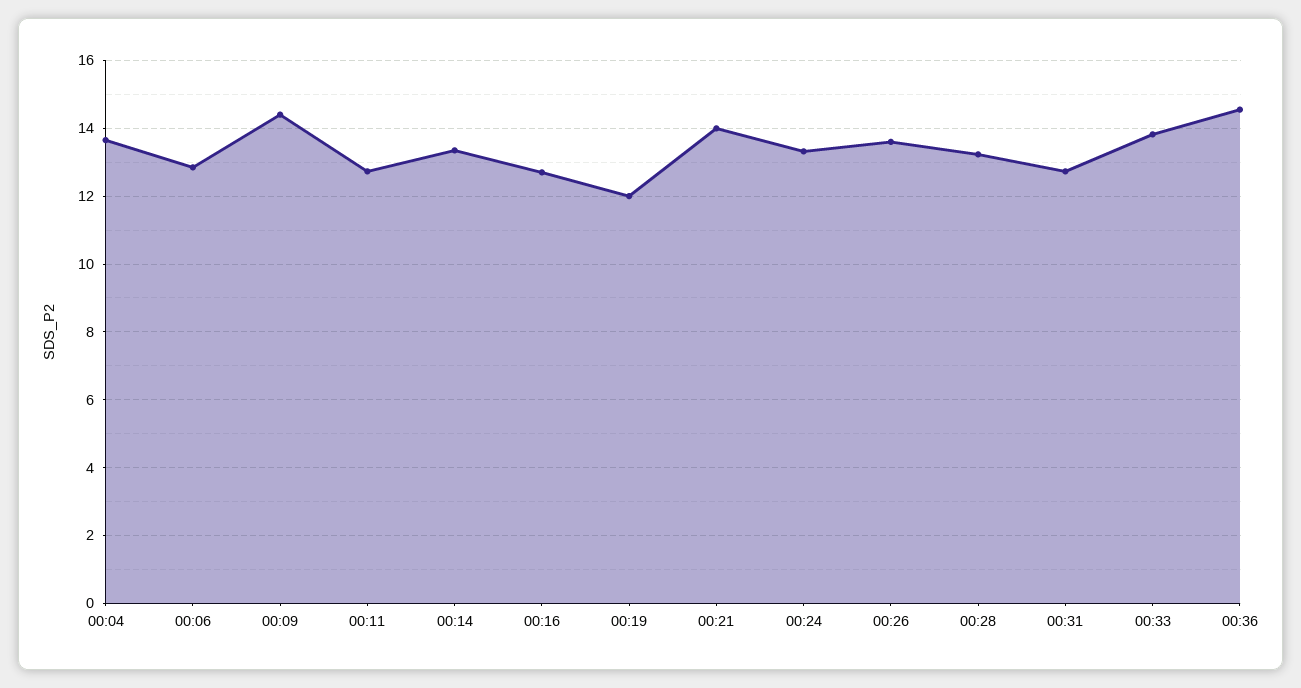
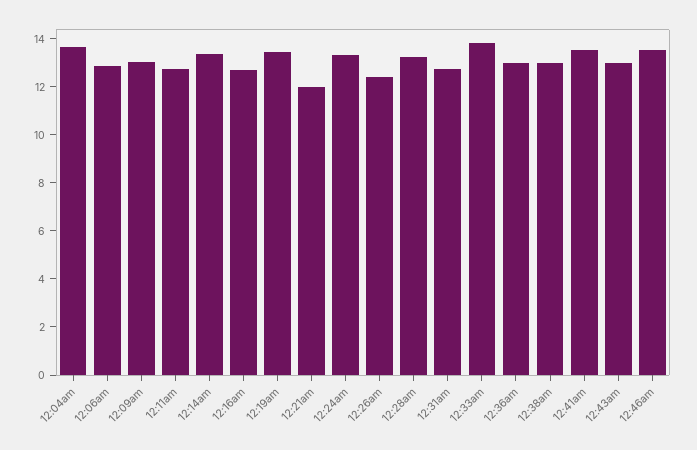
00:09: 14.4 -> 13
00:19: 12 -> 13.5
00:21: 14 -> 12
00:26: 13.6 -> 12.5
00:36: 14.6 -> 13
12:38am: none -> 13
12:41am: none -> 13.5
12:43am: none -> 13
12:46am: none -> 13.5

